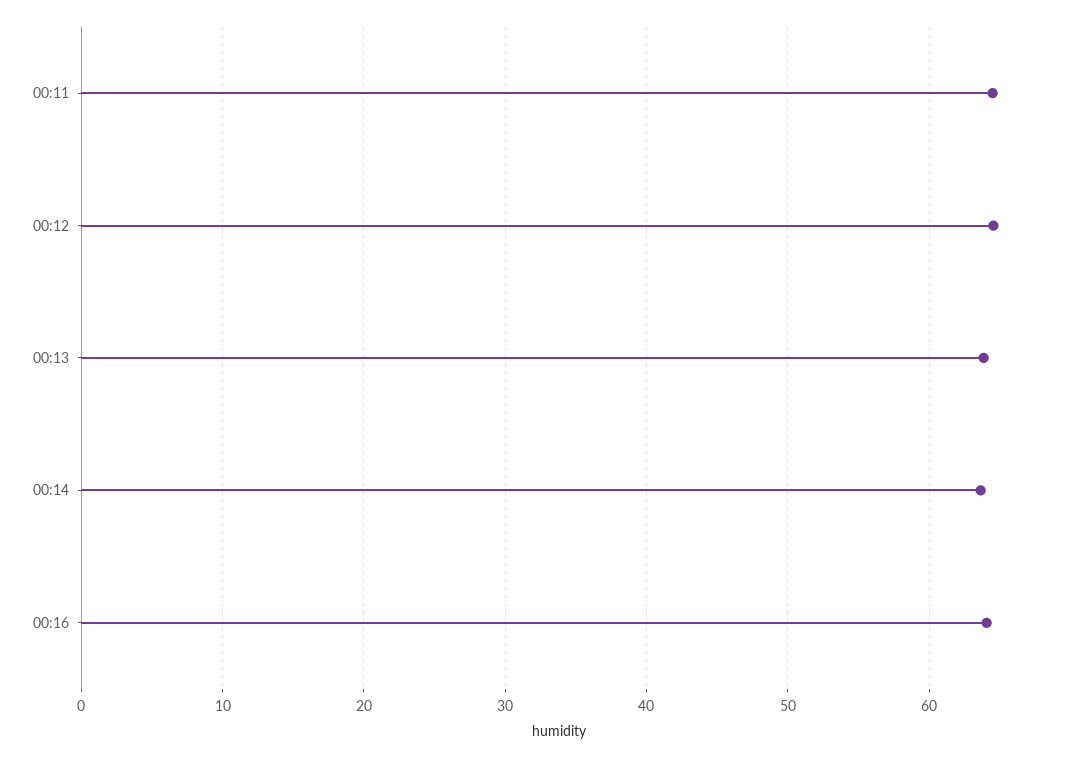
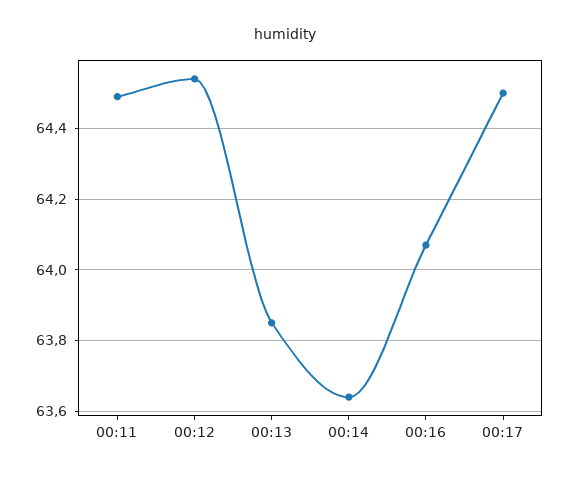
00:17: none -> 64.5

